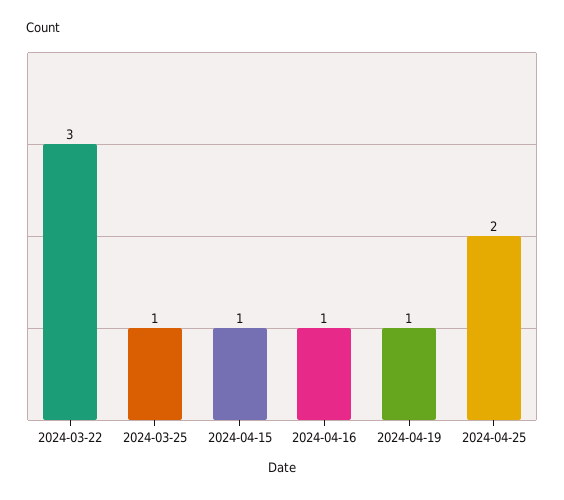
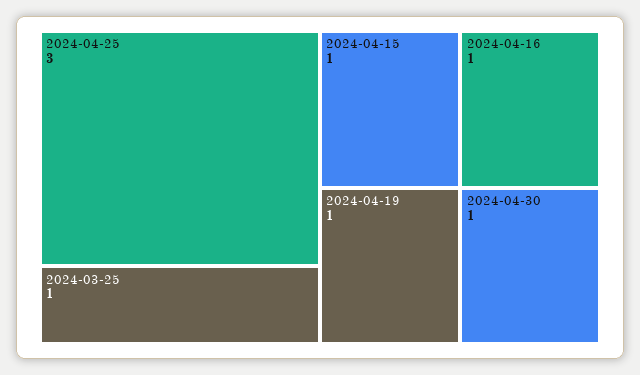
2024-03-22: 3 -> none
2024-04-25: 2 -> 3
2024-04-30: none -> 1

